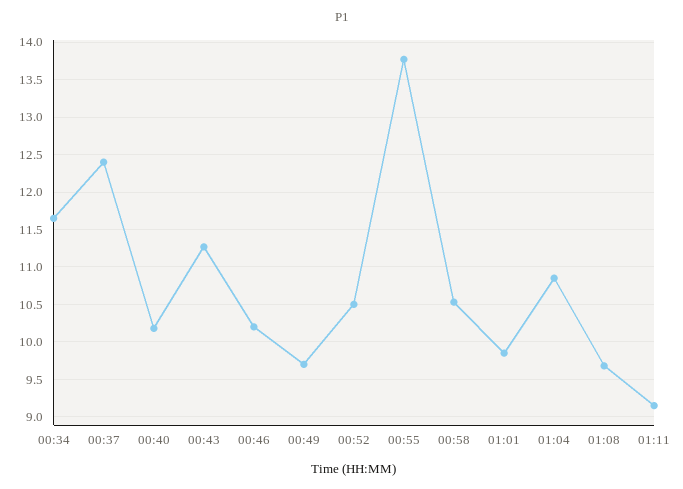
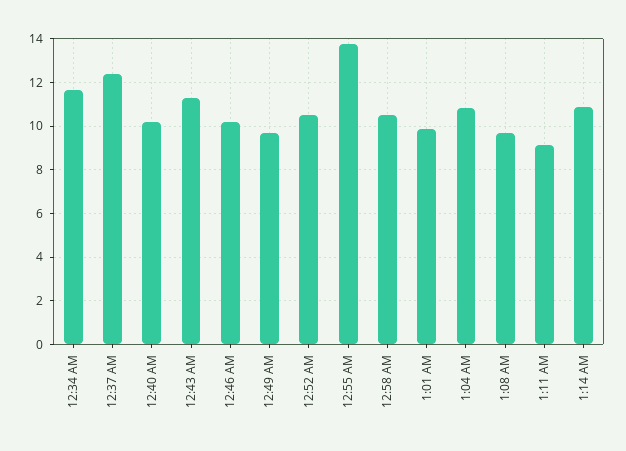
1:14 AM: none -> 11

